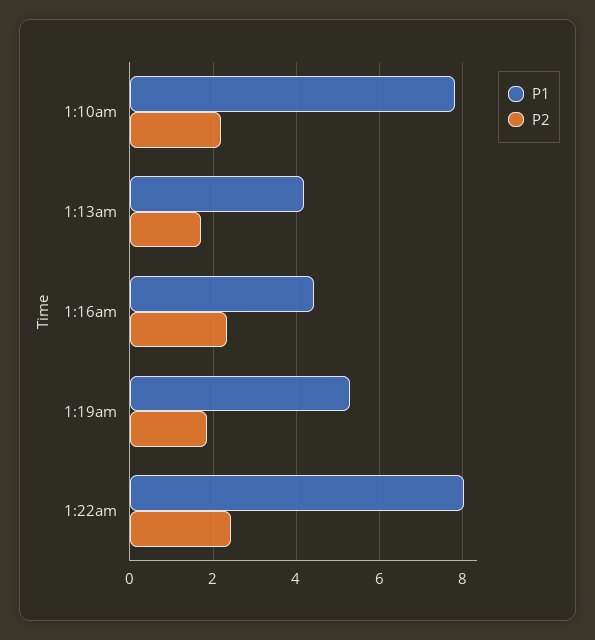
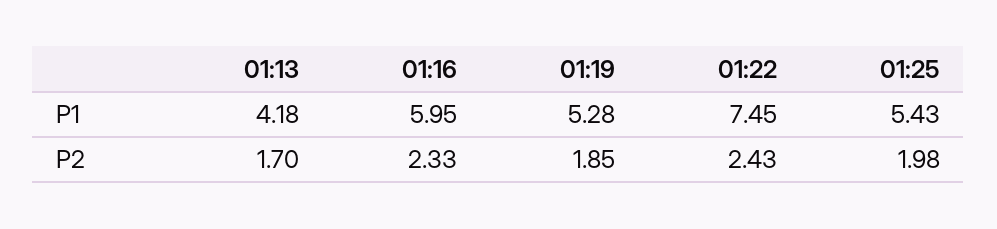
P1, 1:10am: 7.8 -> none
P2, 1:10am: 2.2 -> none
P1, 1:16am: 4.4 -> 5.95
P1, 1:22am: 8 -> 7.45
P1, 01:25: none -> 5.43
P2, 01:25: none -> 1.98

